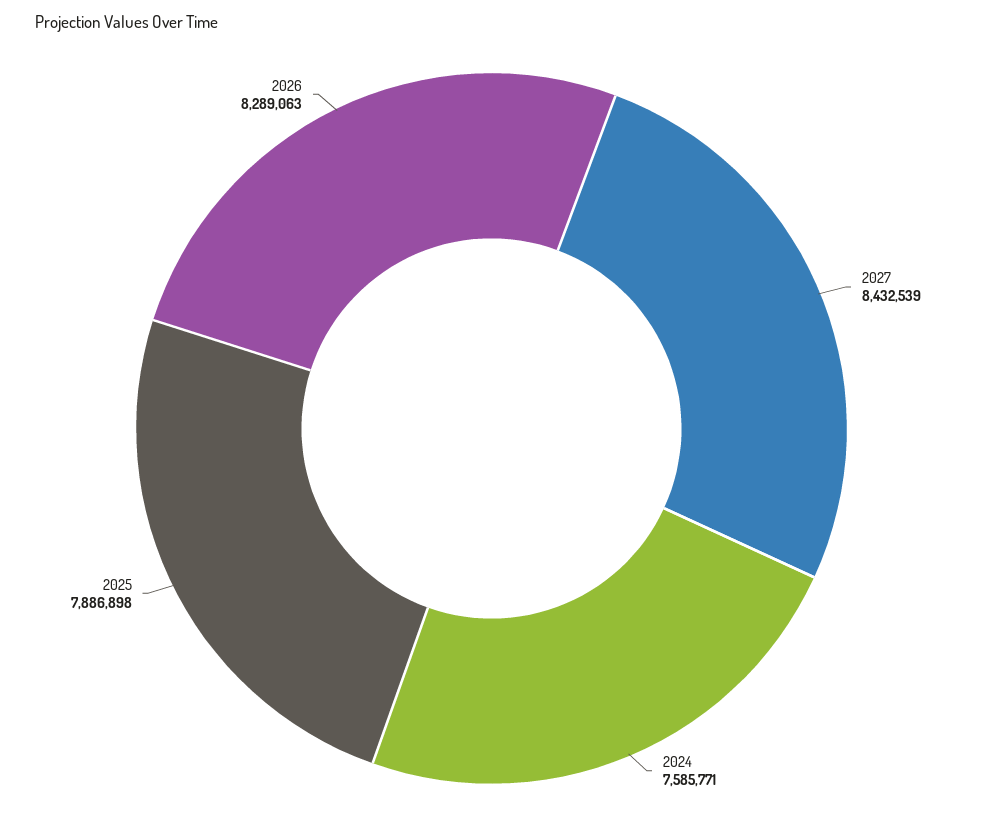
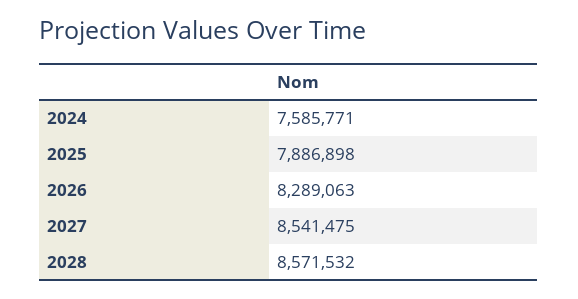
2027: 8432539 -> 8541475
2028: none -> 8571532

